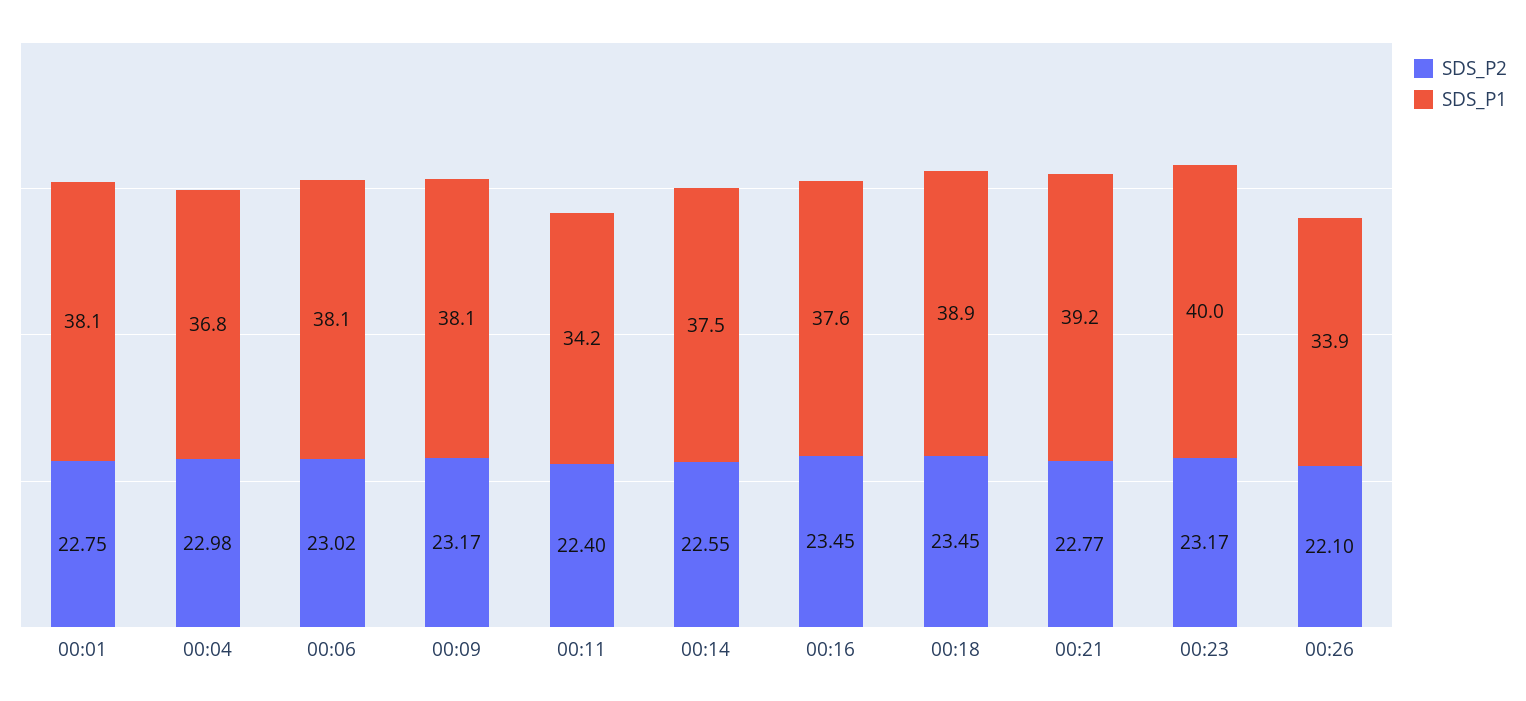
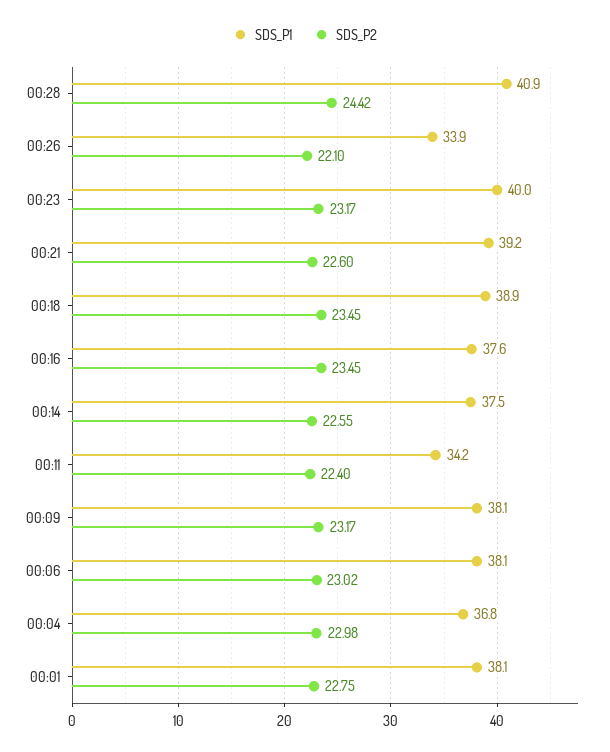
SDS_P2, 00:21: 22.77 -> 22.6
SDS_P1, 00:28: none -> 40.9
SDS_P2, 00:28: none -> 24.42

